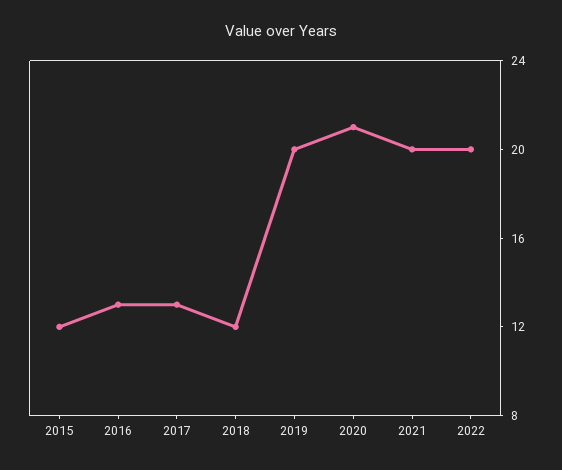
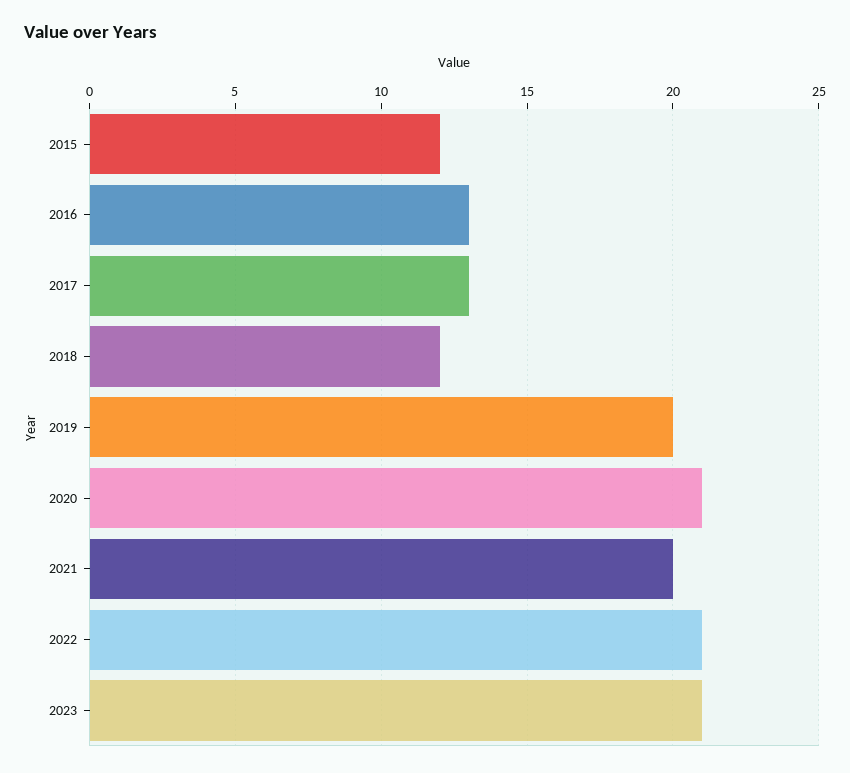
2022: 20 -> 21
2023: none -> 21

